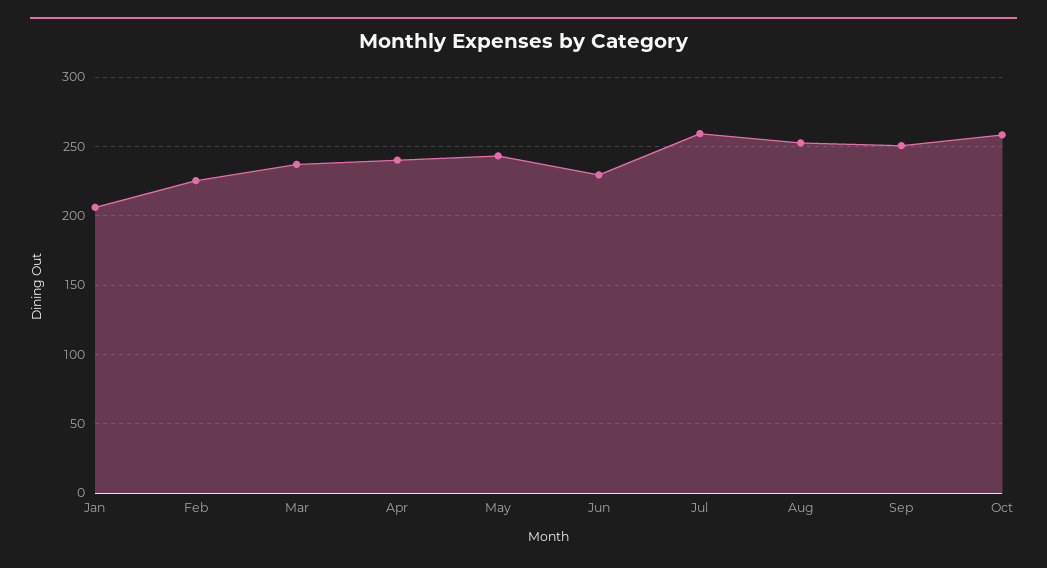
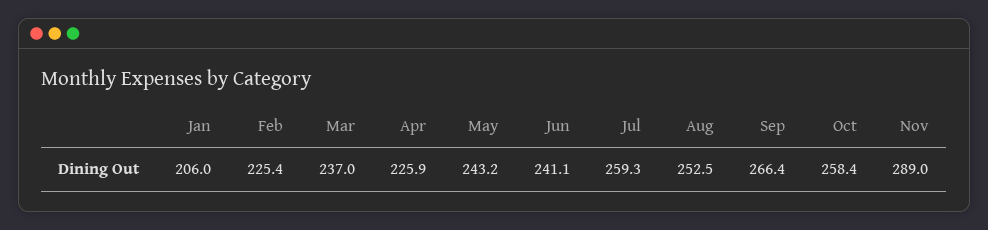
Apr: 240 -> 225.9
Jun: 230 -> 241.1
Sep: 250 -> 266.4
Nov: none -> 289

